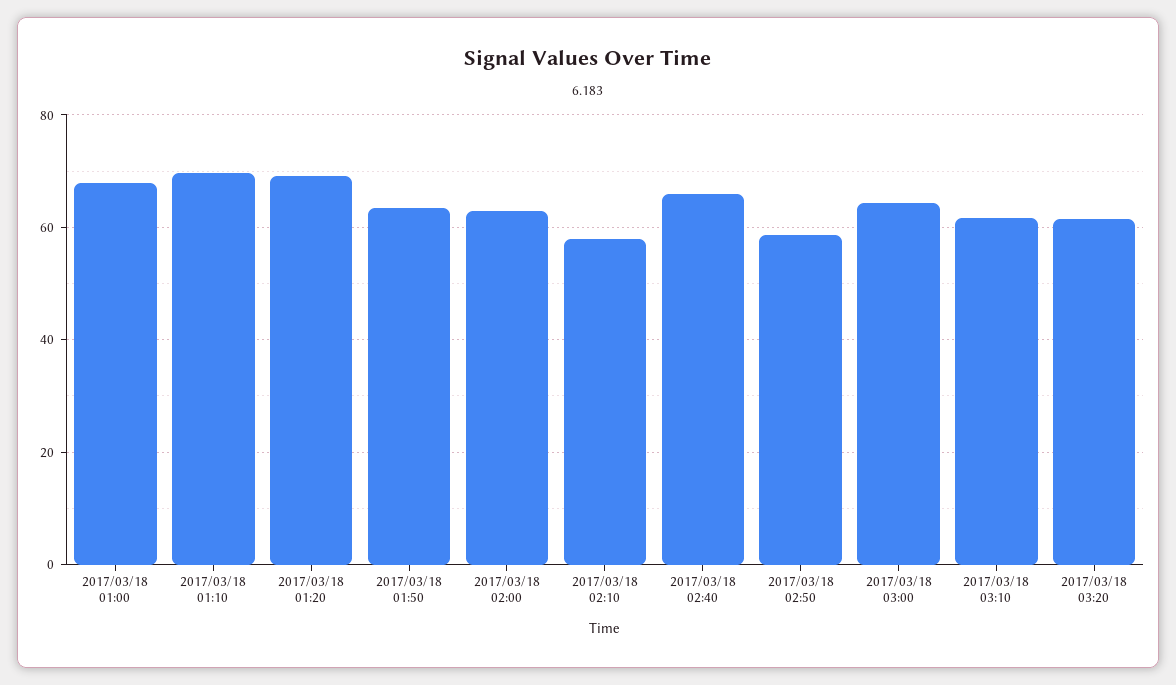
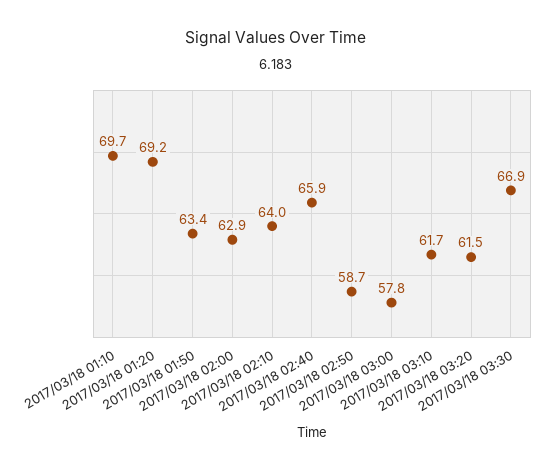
2017/03/18 01:00: 68 -> none
2017/03/18 02:10: 58 -> 64
2017/03/18 03:00: 64 -> 57.8
2017/03/18 03:30: none -> 66.9

